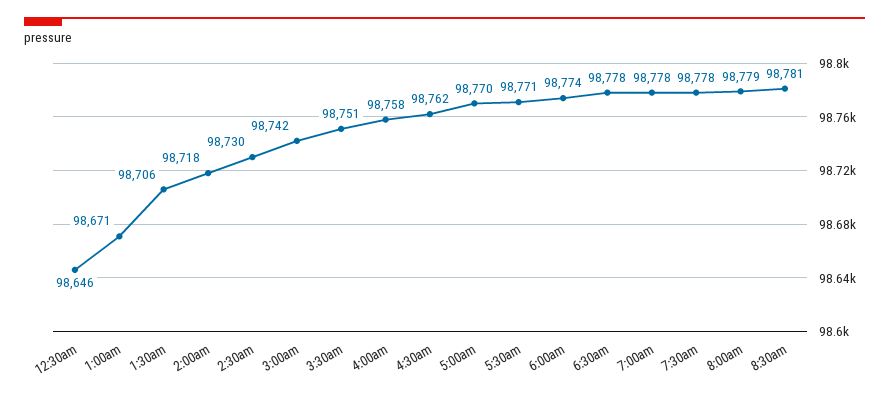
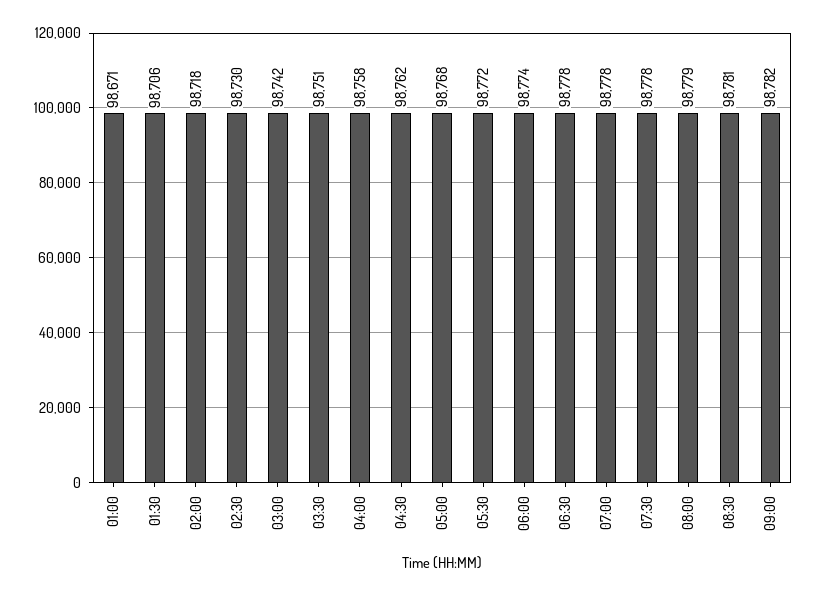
12:30am: 98646 -> none
5:00am: 98770 -> 98768
5:30am: 98771 -> 98772
09:00: none -> 98782

